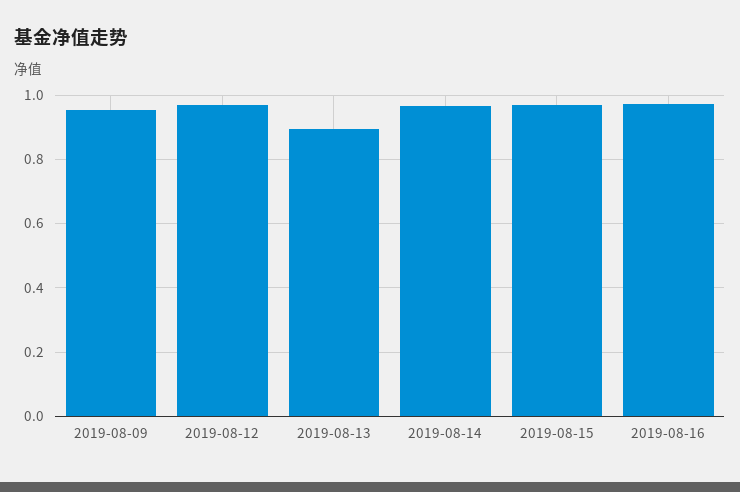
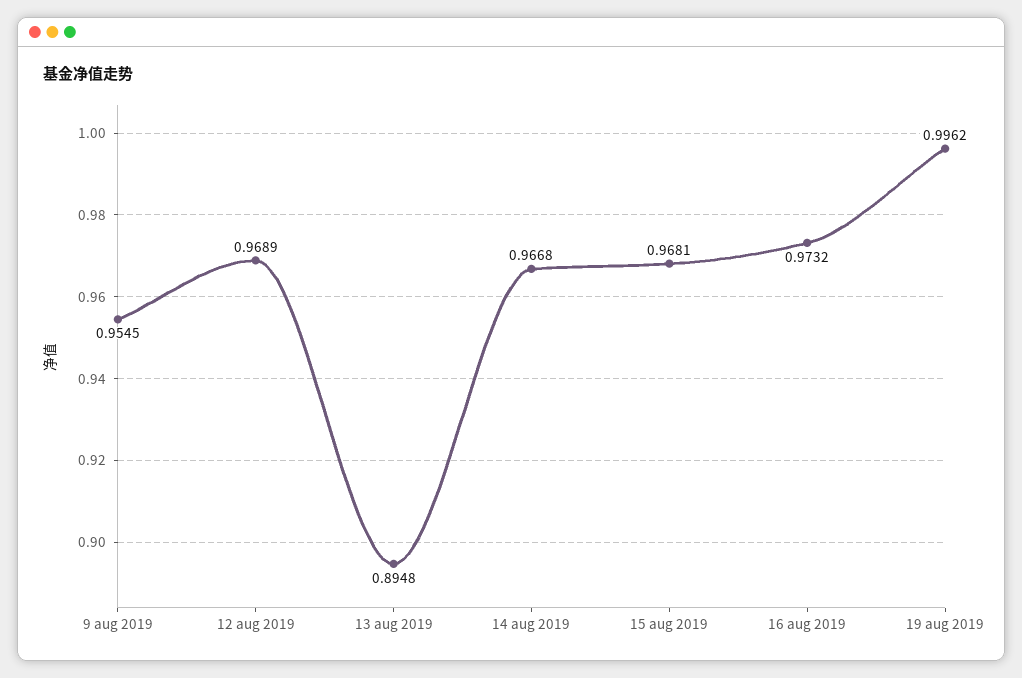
19 aug 2019: none -> 0.9962

